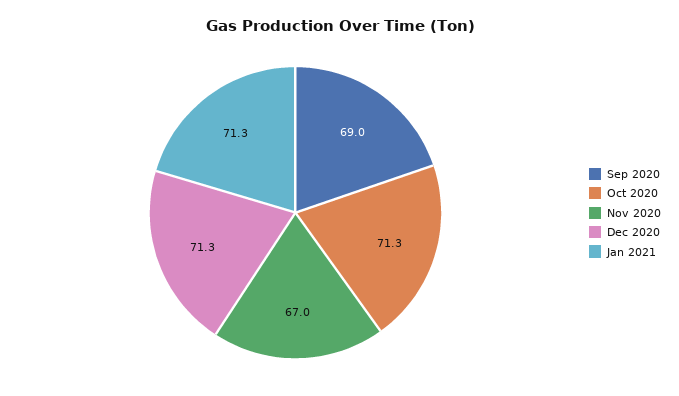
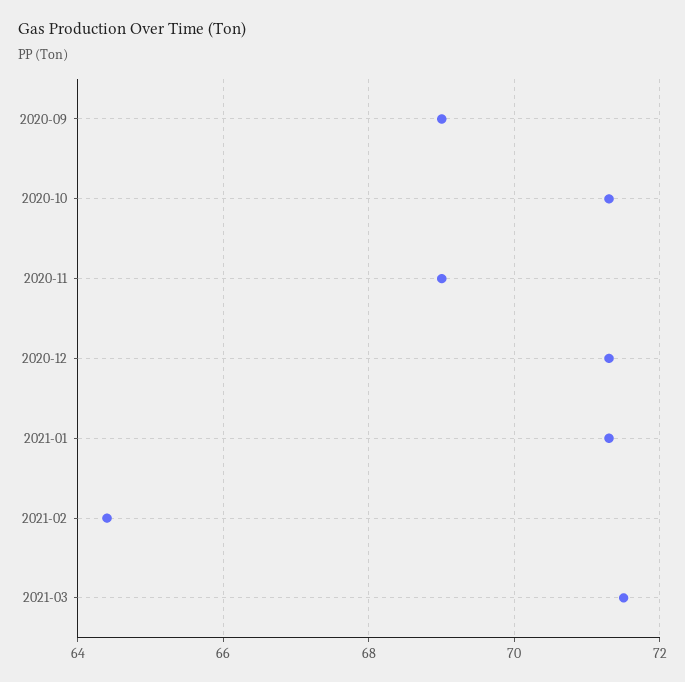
Nov 2020: 67 -> 69
2021-02: none -> 64.5
2021-03: none -> 71.5

